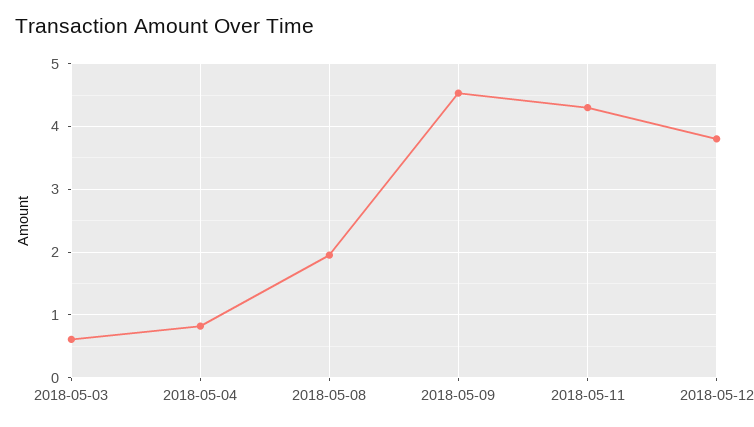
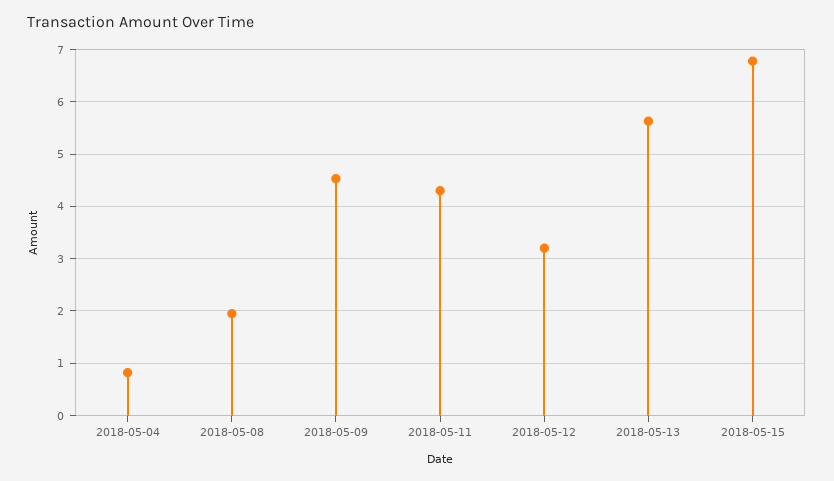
2018-05-03: 0.6 -> none
2018-05-12: 3.8 -> 3.2
2018-05-13: none -> 5.6
2018-05-15: none -> 6.8

